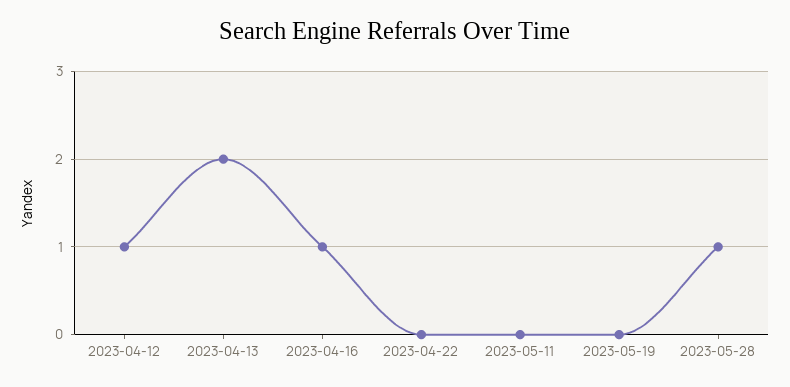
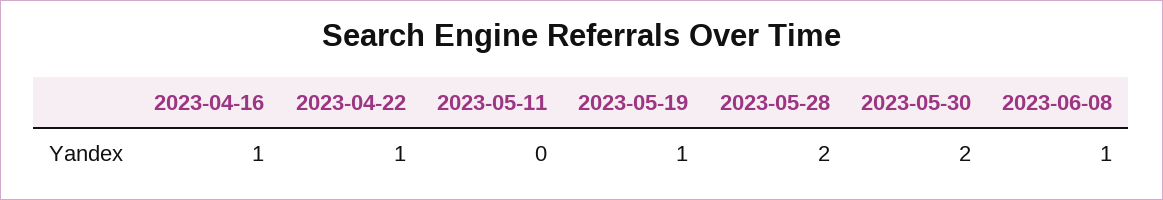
2023-04-12: 1 -> none
2023-04-13: 2 -> none
2023-04-22: 0 -> 1
2023-05-19: 0 -> 1
2023-05-28: 1 -> 2
2023-05-30: none -> 2
2023-06-08: none -> 1

